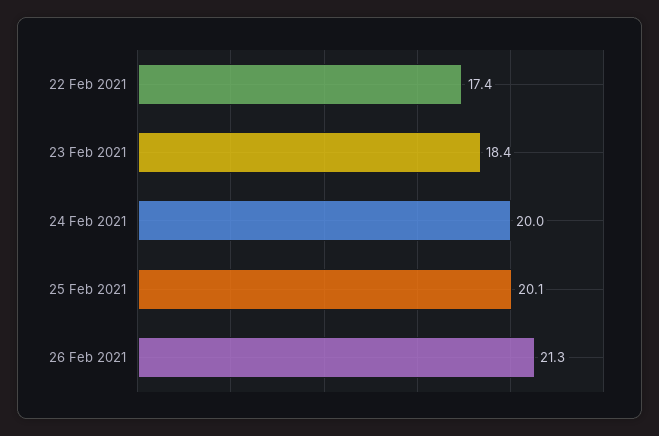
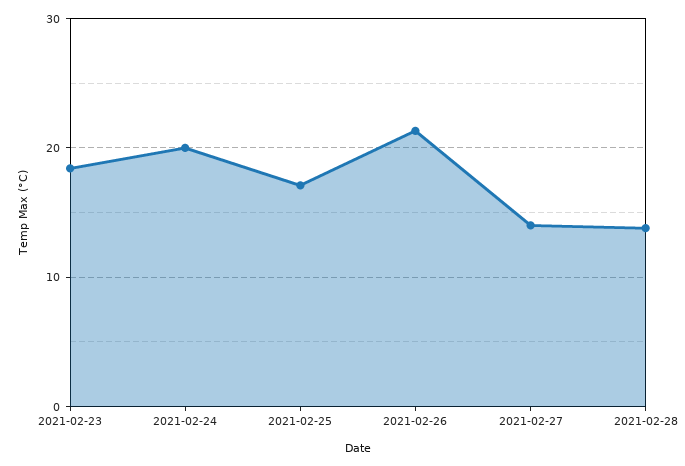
22 Feb 2021: 17.4 -> none
25 Feb 2021: 20.1 -> 17
2021-02-27: none -> 14
2021-02-28: none -> 14

